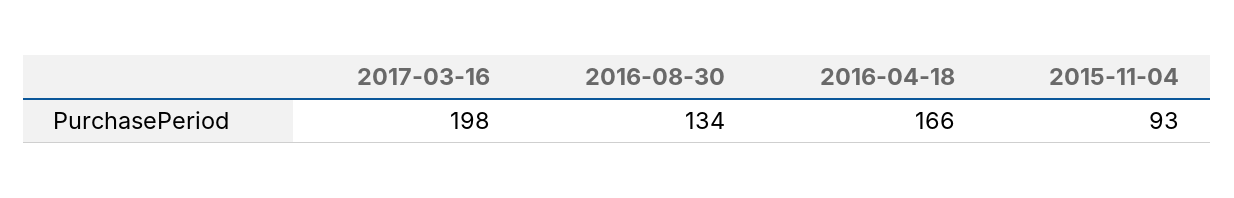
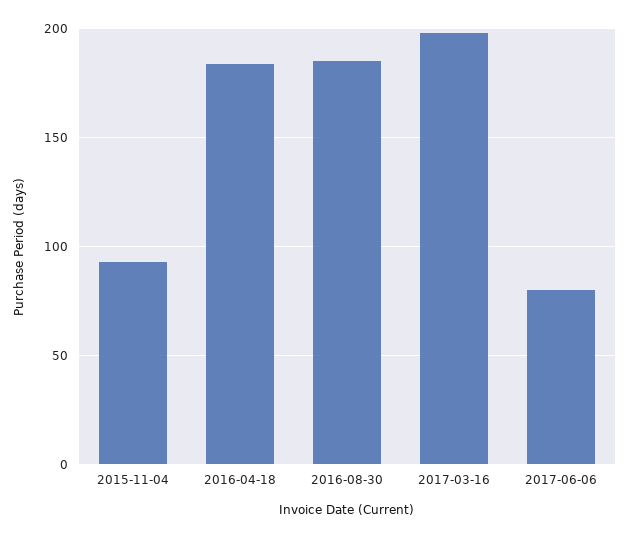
2016-08-30: 134 -> 185
2016-04-18: 166 -> 185
2017-06-06: none -> 80

